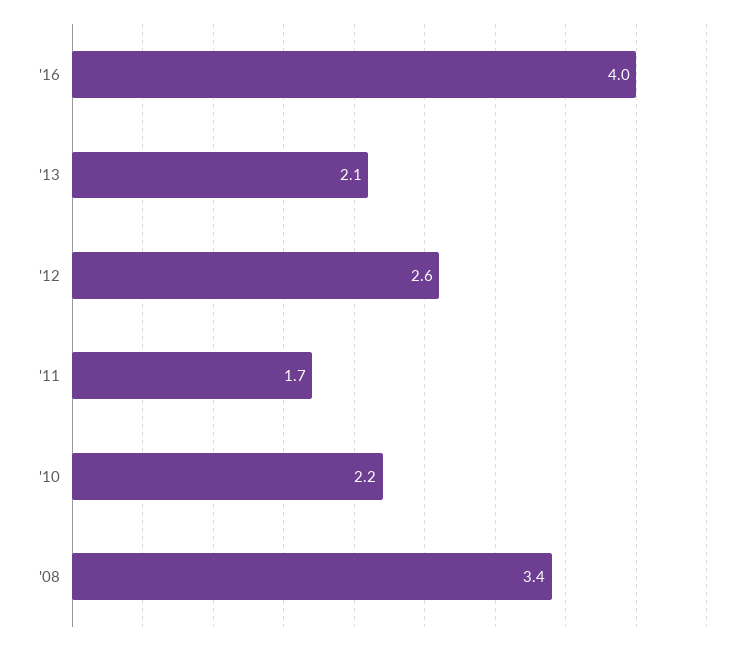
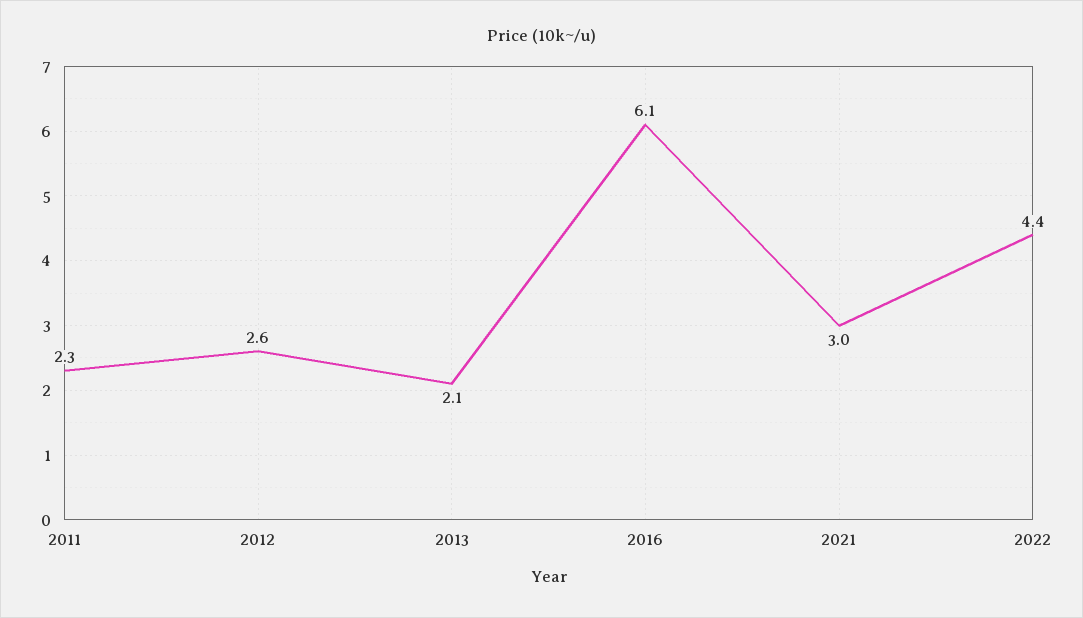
'16: 4 -> 6.1
'11: 1.7 -> 2.3
'10: 2.2 -> none
'08: 3.4 -> none
2021: none -> 3
2022: none -> 4.4

